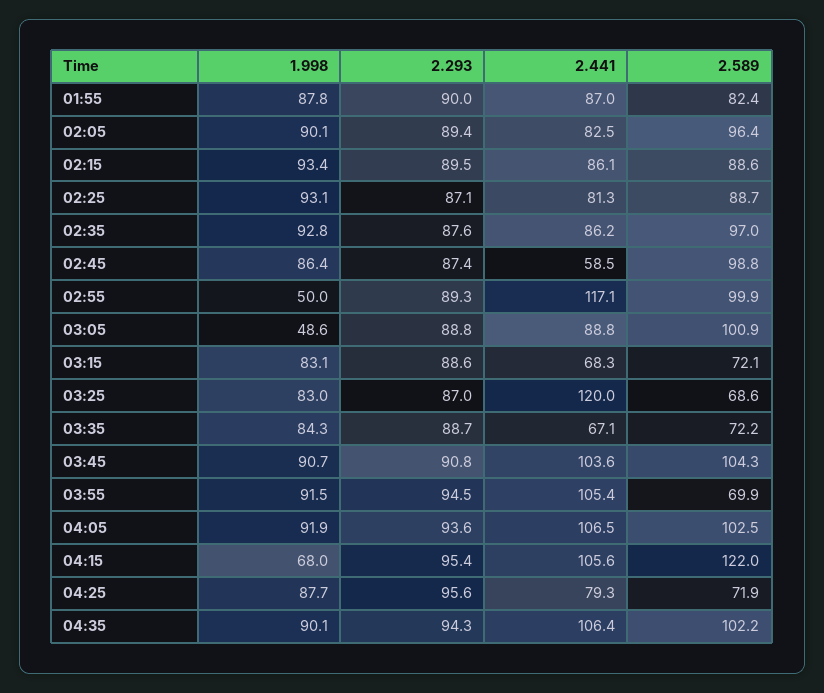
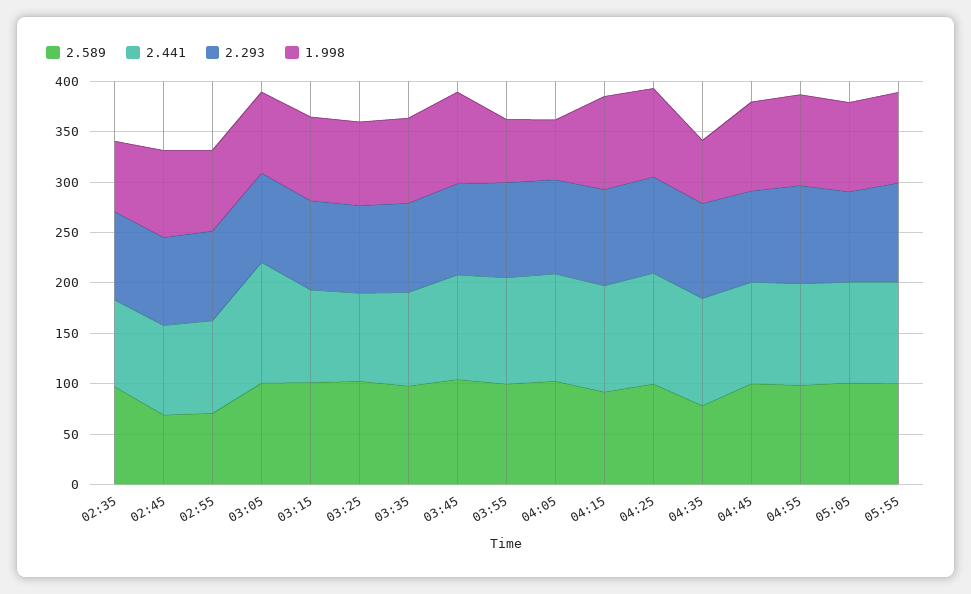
1.998, 01:55: 87.8 -> none
2.293, 01:55: 90 -> none
2.441, 01:55: 87 -> none
2.589, 01:55: 82.4 -> none
1.998, 02:05: 90.1 -> none
2.293, 02:05: 89.4 -> none
2.441, 02:05: 82.5 -> none
2.589, 02:05: 96.4 -> none
1.998, 02:15: 93.4 -> none
2.293, 02:15: 89.5 -> none
2.441, 02:15: 86.1 -> none
2.589, 02:15: 88.6 -> none
1.998, 02:25: 93.1 -> none
2.293, 02:25: 87.1 -> none
2.441, 02:25: 81.3 -> none
2.589, 02:25: 88.7 -> none
1.998, 02:35: 92.8 -> 70
2.441, 02:45: 58.5 -> 90
2.589, 02:45: 98.8 -> 70
1.998, 02:55: 50 -> 80
2.441, 02:55: 117.1 -> 90
2.589, 02:55: 99.9 -> 70
1.998, 03:05: 48.6 -> 80
2.441, 03:05: 88.8 -> 120
2.441, 03:15: 68.3 -> 90
2.589, 03:15: 72.1 -> 100
2.441, 03:25: 120 -> 90
2.589, 03:25: 68.6 -> 100
2.441, 03:35: 67.1 -> 90
2.589, 03:35: 72.2 -> 100
1.998, 03:55: 91.5 -> 60
2.589, 03:55: 69.9 -> 100
1.998, 04:05: 91.9 -> 60
1.998, 04:15: 68 -> 90
2.589, 04:15: 122 -> 90
2.441, 04:25: 79.3 -> 110
2.589, 04:25: 71.9 -> 100
1.998, 04:35: 90.1 -> 60
2.589, 04:35: 102.2 -> 80
2.589, 04:45: none -> 100
2.441, 04:45: none -> 100
2.293, 04:45: none -> 90
1.998, 04:45: none -> 90
2.589, 04:55: none -> 100
2.441, 04:55: none -> 100
2.293, 04:55: none -> 100
1.998, 04:55: none -> 90
2.589, 05:05: none -> 100
2.441, 05:05: none -> 100
2.293, 05:05: none -> 90
1.998, 05:05: none -> 90
2.589, 05:55: none -> 100
2.441, 05:55: none -> 100
2.293, 05:55: none -> 100
1.998, 05:55: none -> 90

